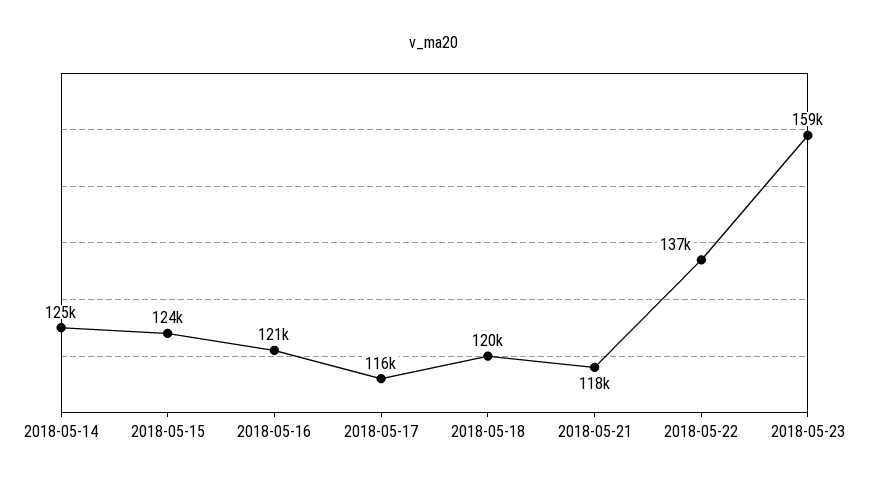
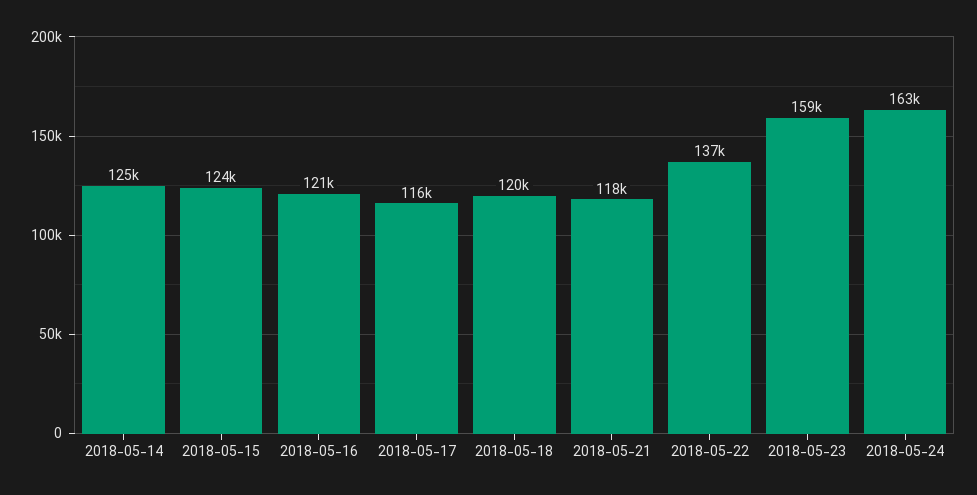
2018-05-24: none -> 163000

